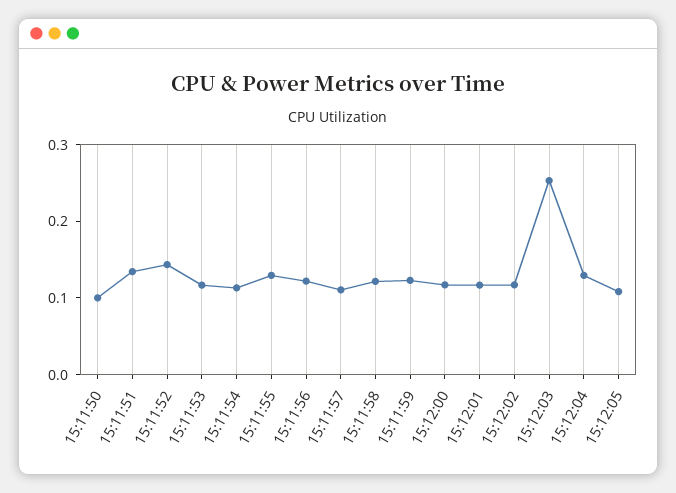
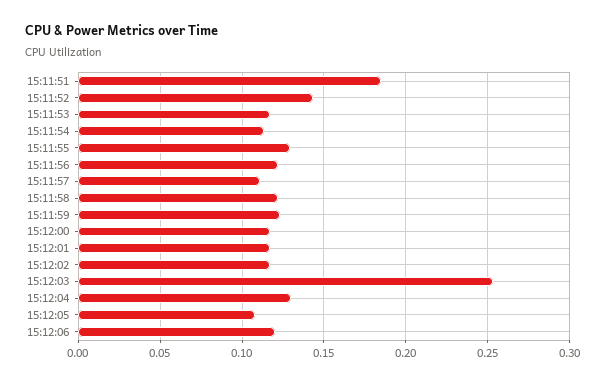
15:11:50: 0.1 -> none
15:11:51: 0.14 -> 0.185
15:12:06: none -> 0.12

